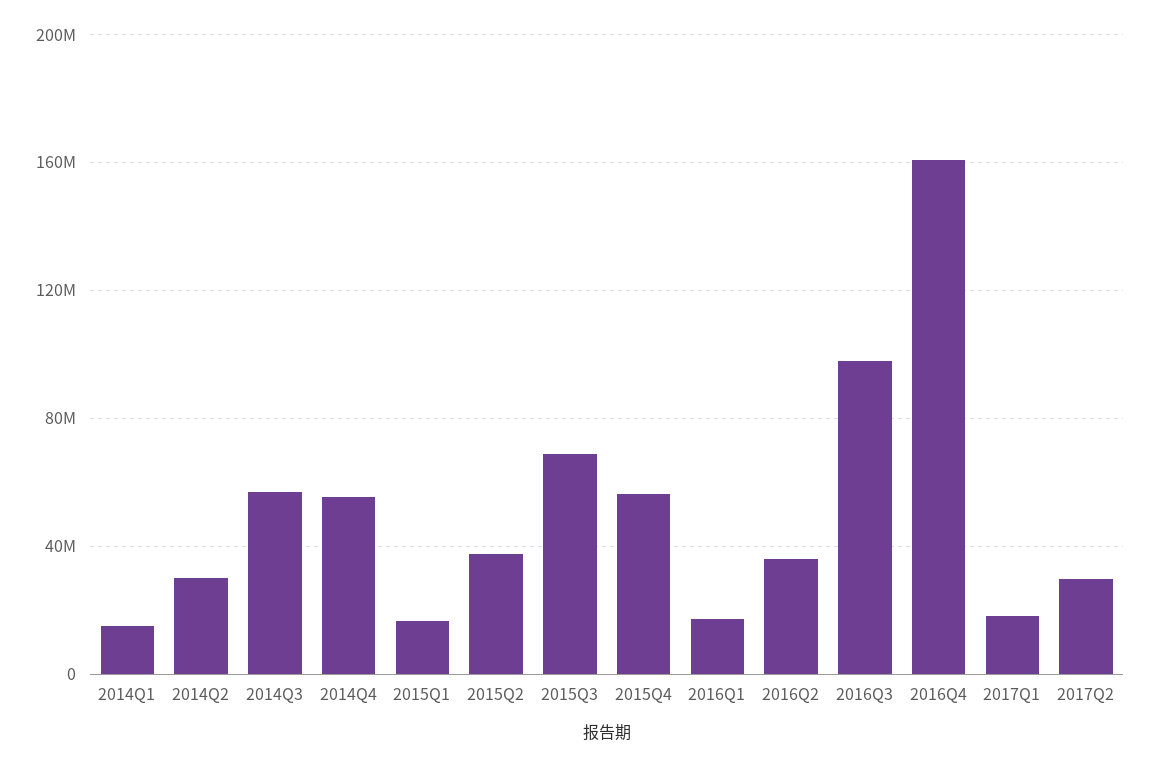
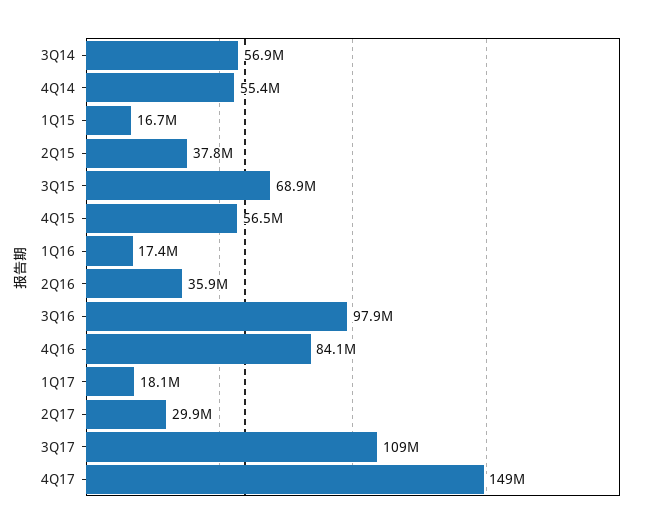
2014Q1: 15000000 -> none
2014Q2: 30000000 -> none
2016Q4: 160000000 -> 84100000
3Q17: none -> 109000000
4Q17: none -> 149000000

